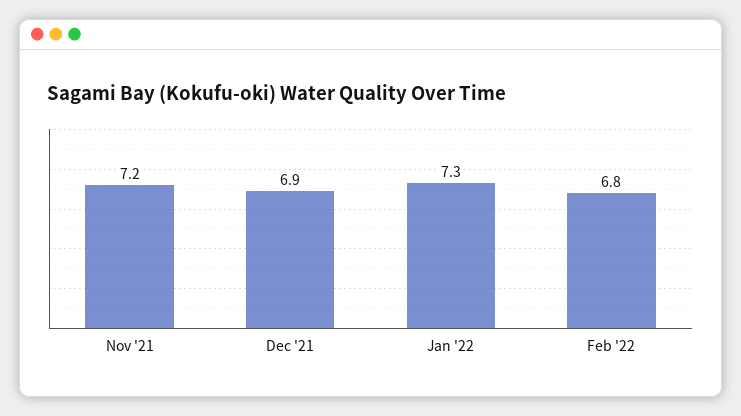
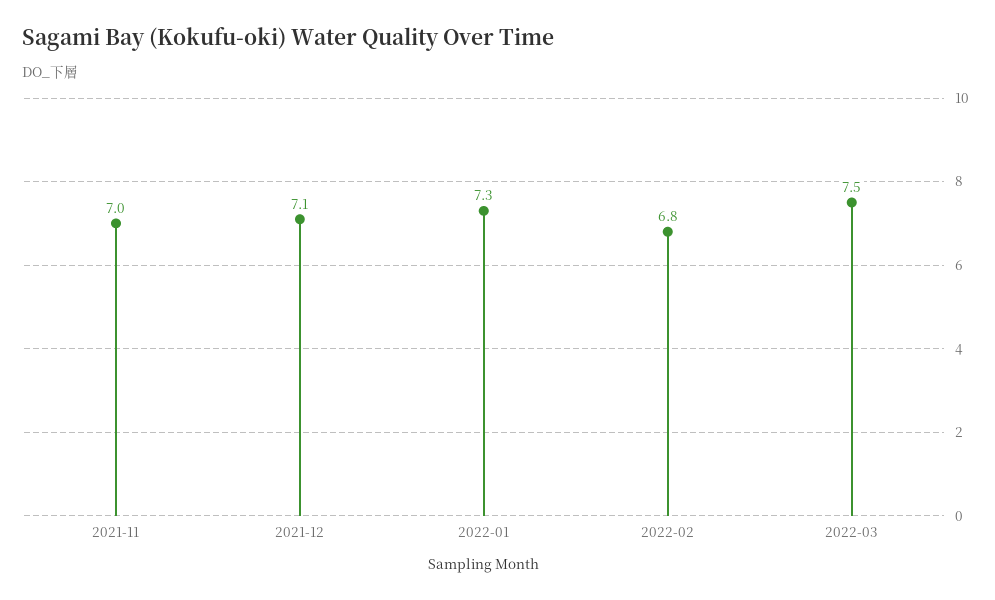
Nov '21: 7.2 -> 7
Dec '21: 6.9 -> 7.1
2022-03: none -> 7.5

